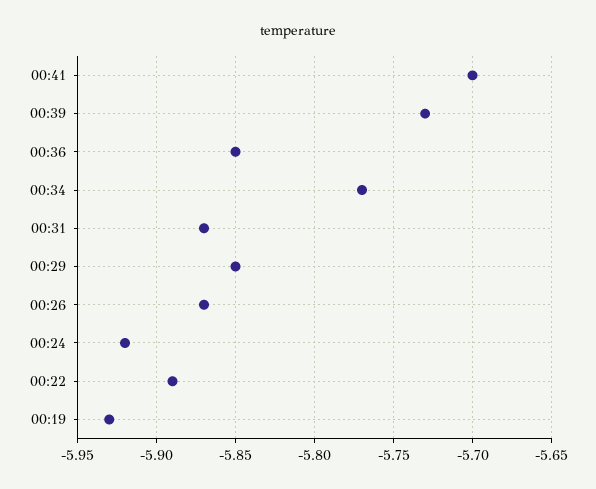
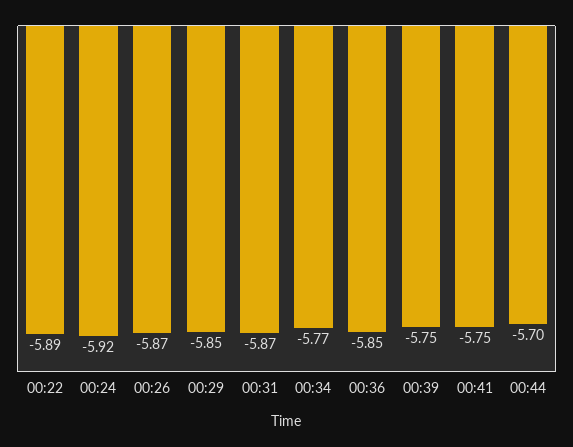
00:41: -5.7 -> -5.75
00:39: -5.73 -> -5.75
00:19: -5.93 -> none
00:44: none -> -5.7

